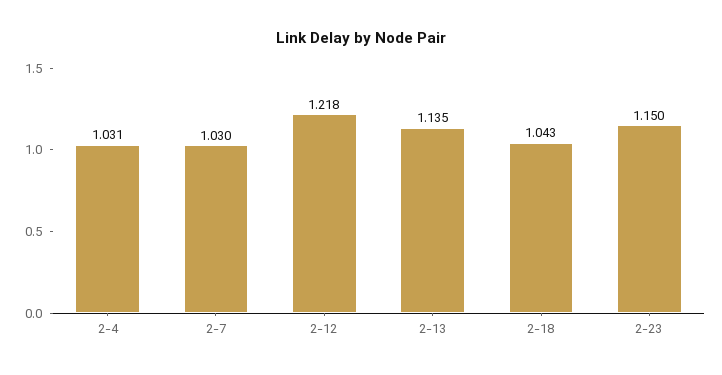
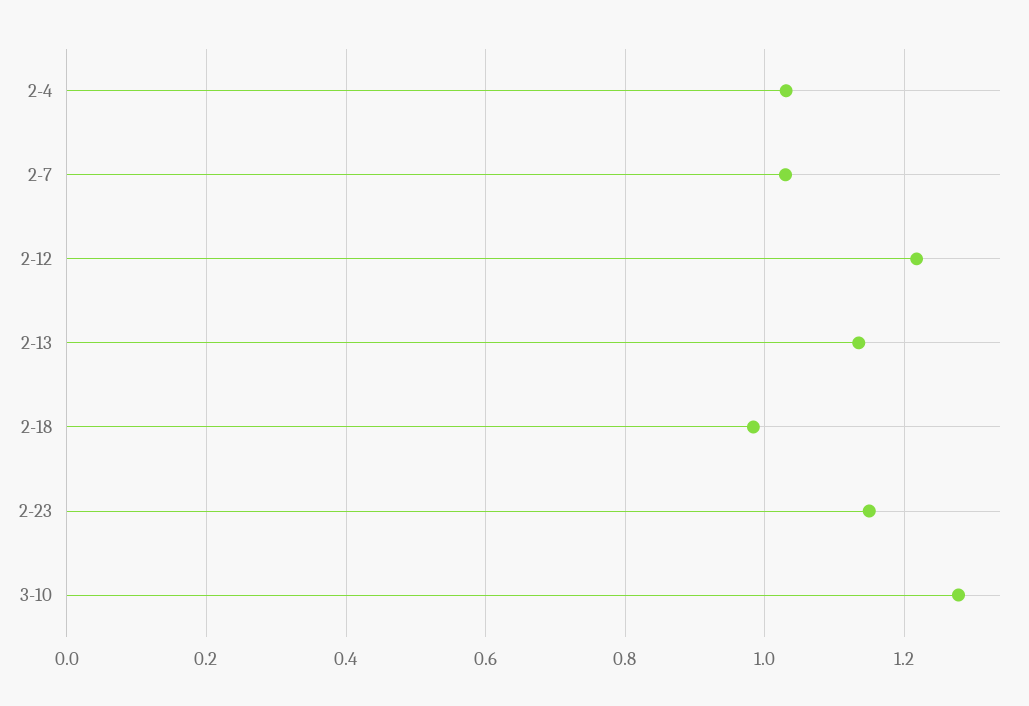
2-18: 1.043 -> 0.98
3-10: none -> 1.28

